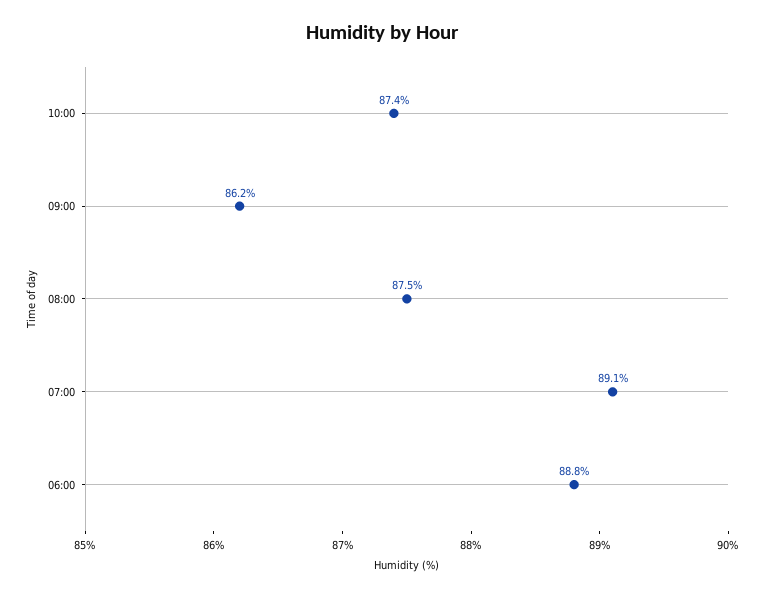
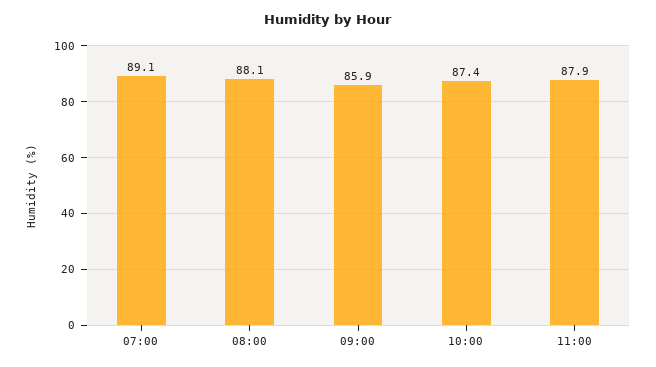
09:00: 86.2 -> 85.9
08:00: 87.5 -> 88.1
06:00: 88.8 -> none
11:00: none -> 87.9

